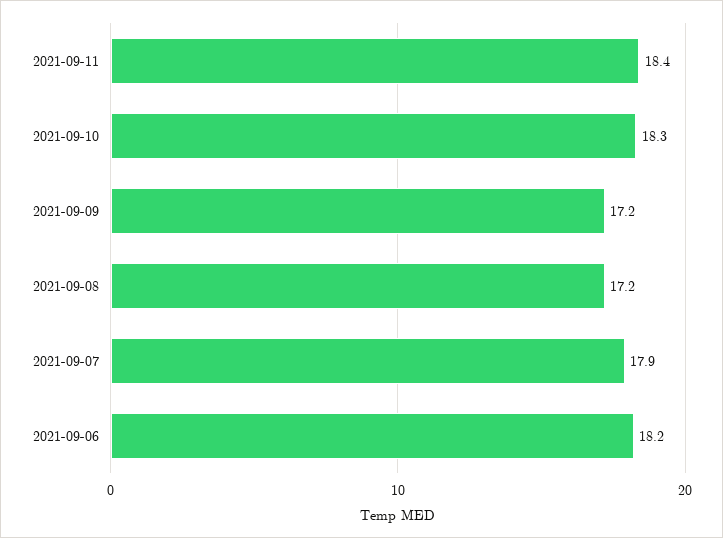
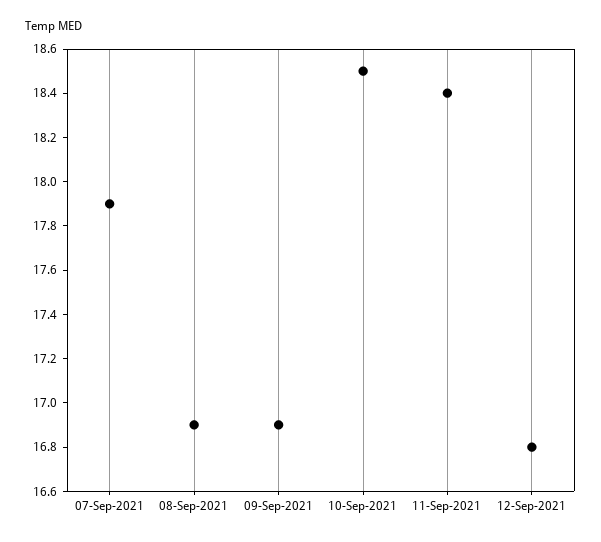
2021-09-10: 18.3 -> 18.5
2021-09-09: 17.2 -> 16.9
2021-09-08: 17.2 -> 16.9
2021-09-06: 18.2 -> none
12-Sep-2021: none -> 16.8

